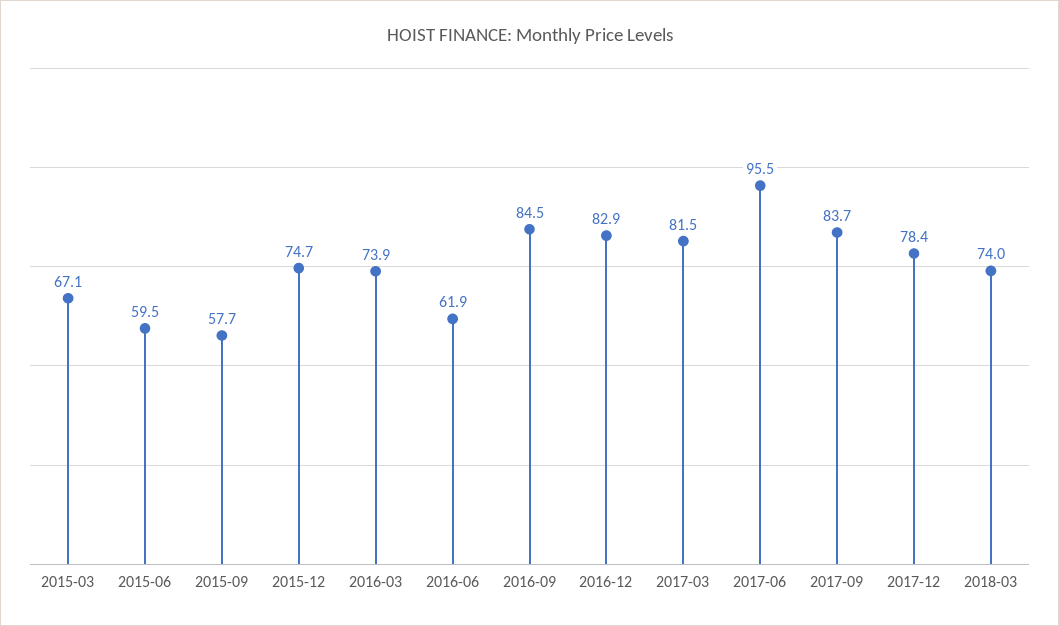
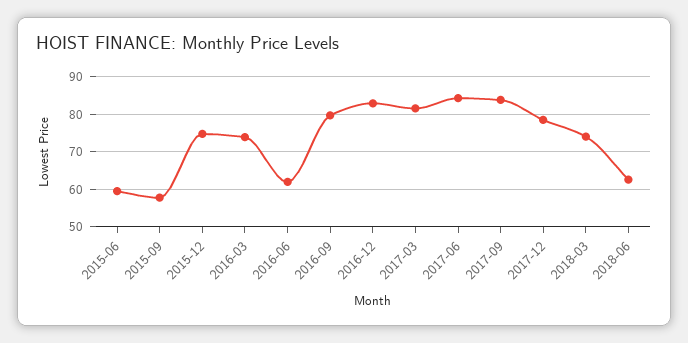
2015-03: 67.1 -> none
2016-09: 84.5 -> 80
2017-06: 95.5 -> 84
2018-06: none -> 62

